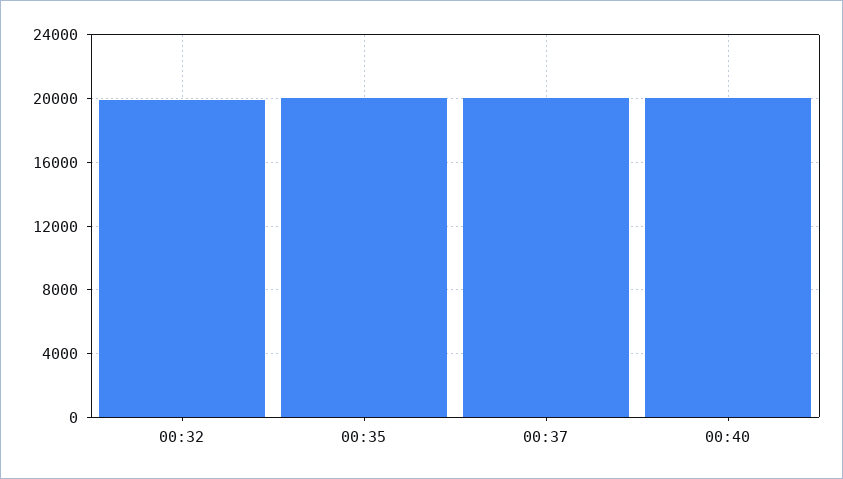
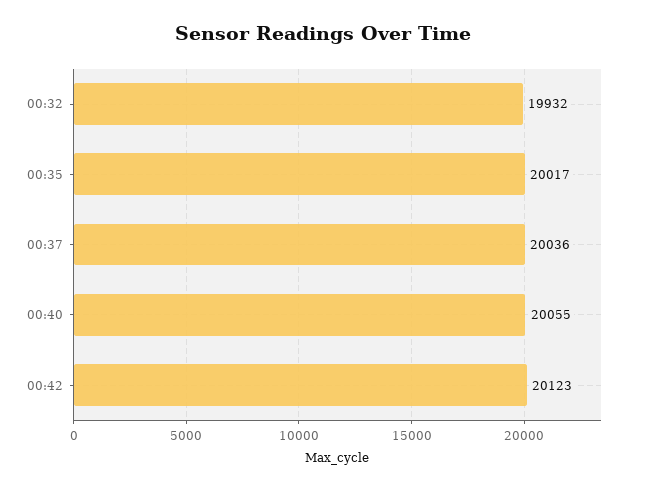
00:42: none -> 20123

